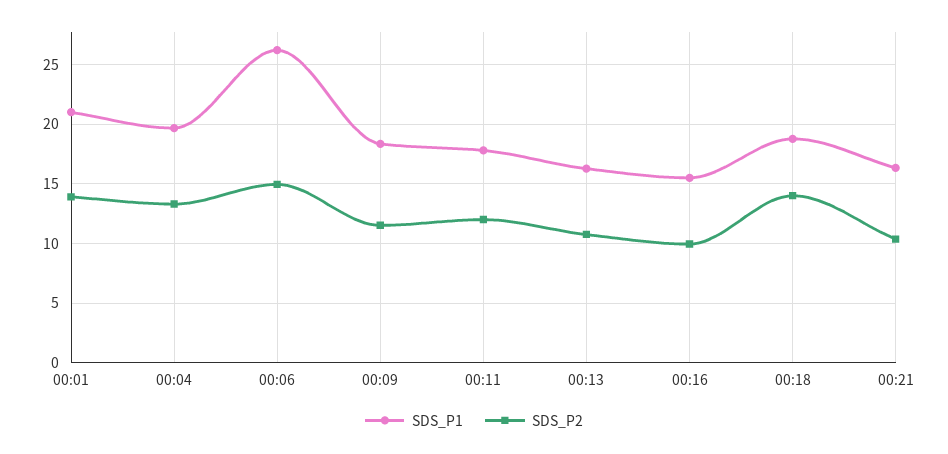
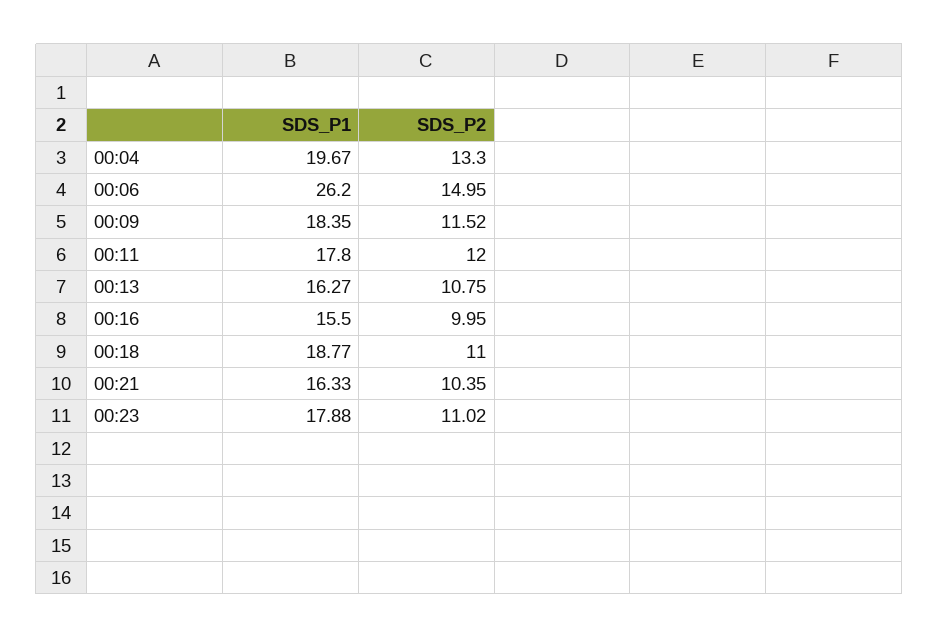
SDS_P1, 00:01: 21 -> none
SDS_P2, 00:01: 14 -> none
SDS_P2, 00:18: 14 -> 11
SDS_P1, 00:23: none -> 17.88
SDS_P2, 00:23: none -> 11.02

